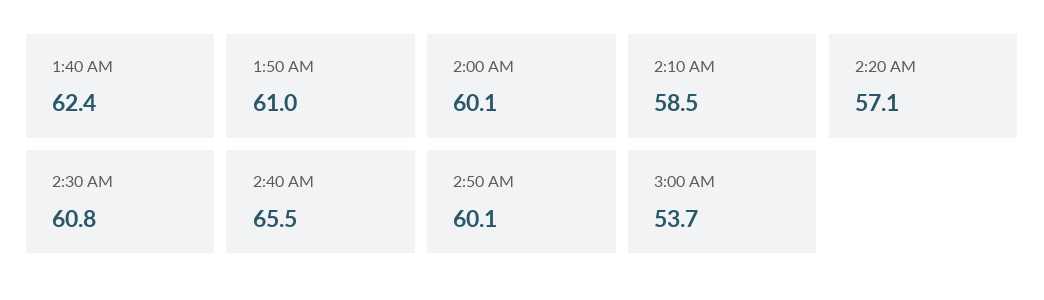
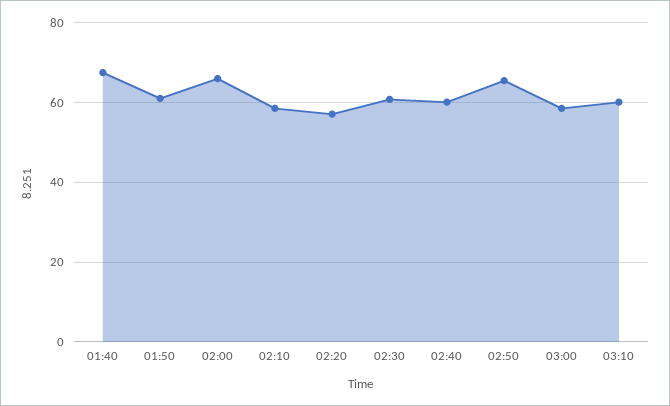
1:40 AM: 62.4 -> 68
2:00 AM: 60.1 -> 66
2:40 AM: 65.5 -> 60
2:50 AM: 60.1 -> 66
3:00 AM: 53.7 -> 58
03:10: none -> 60

